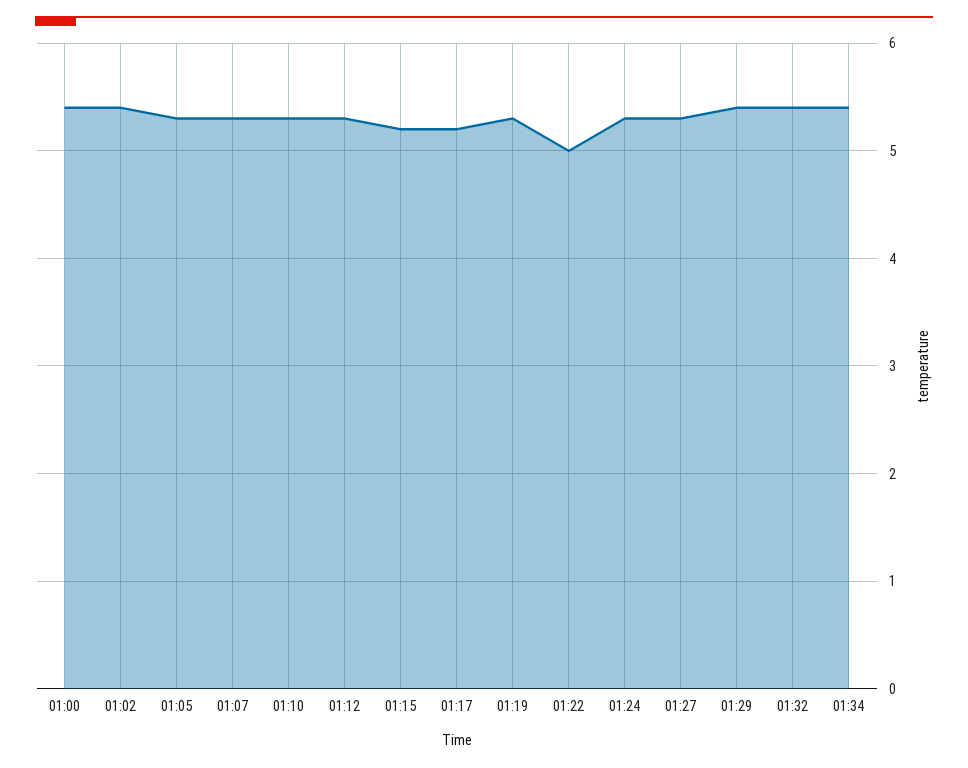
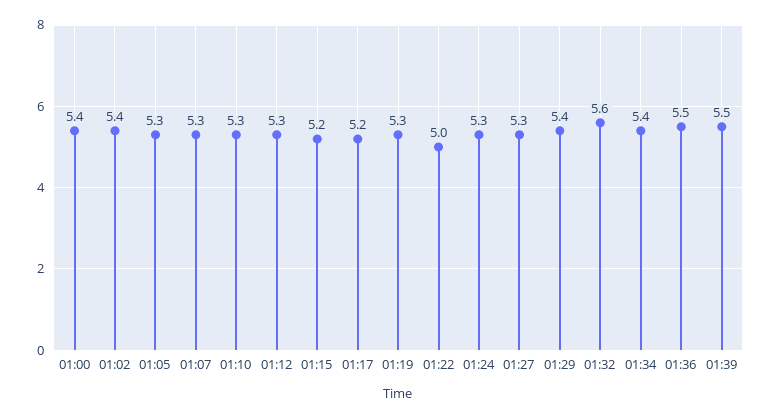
01:32: 5.4 -> 5.6
01:36: none -> 5.5
01:39: none -> 5.5

